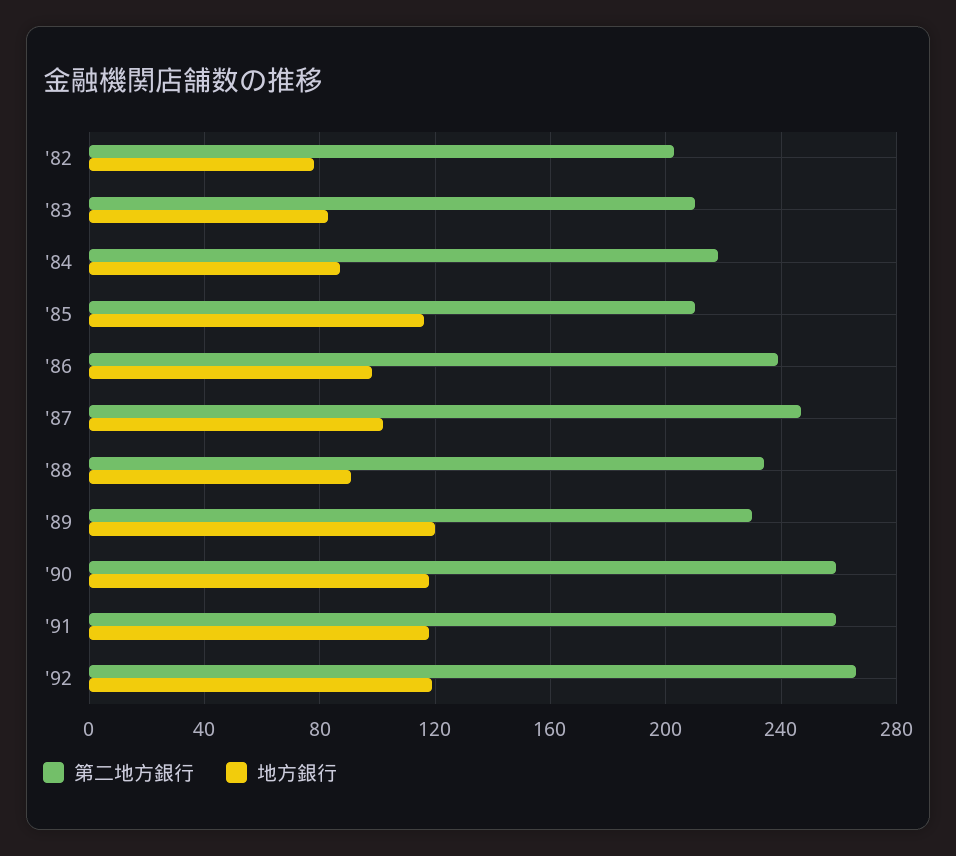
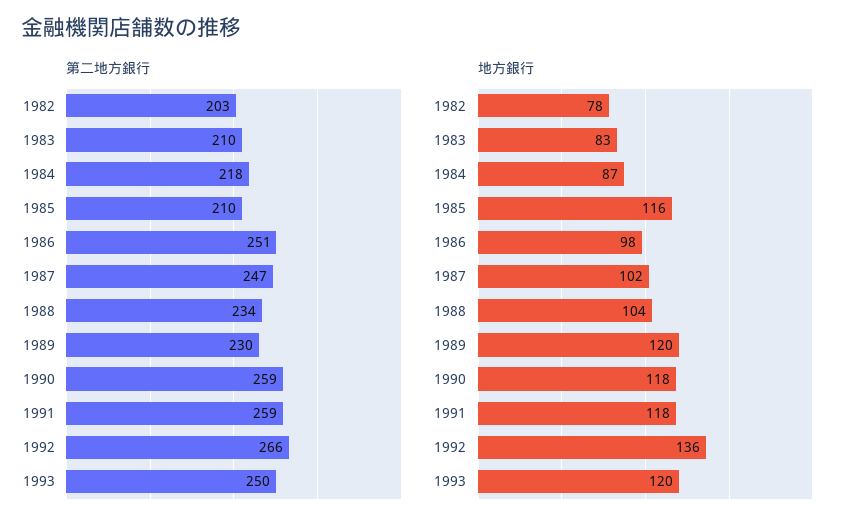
第二地方銀行, '86: 240 -> 251
地方銀行, '88: 90 -> 104
地方銀行, '92: 120 -> 136
第二地方銀行, 1993: none -> 250
地方銀行, 1993: none -> 120

